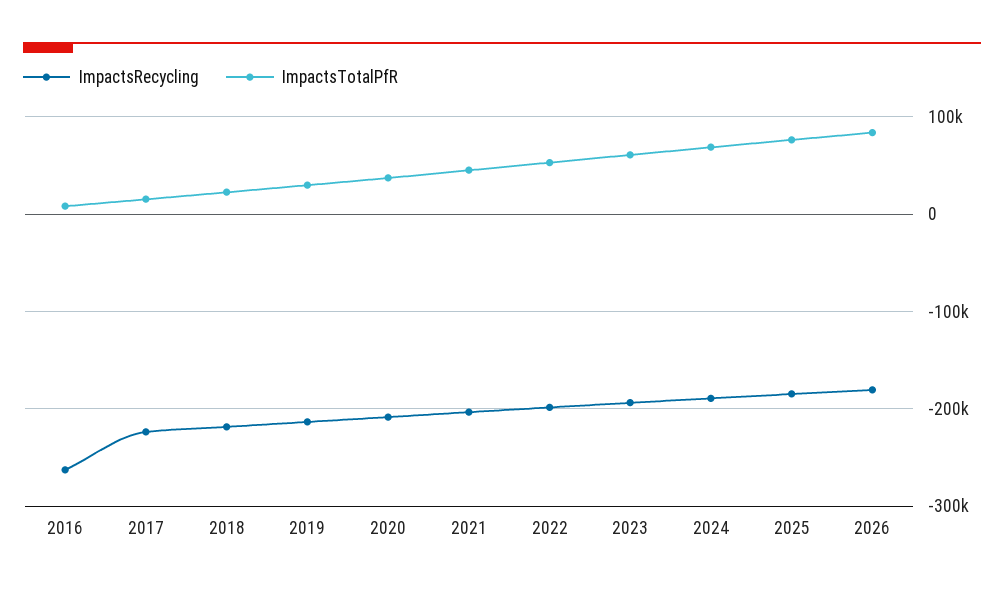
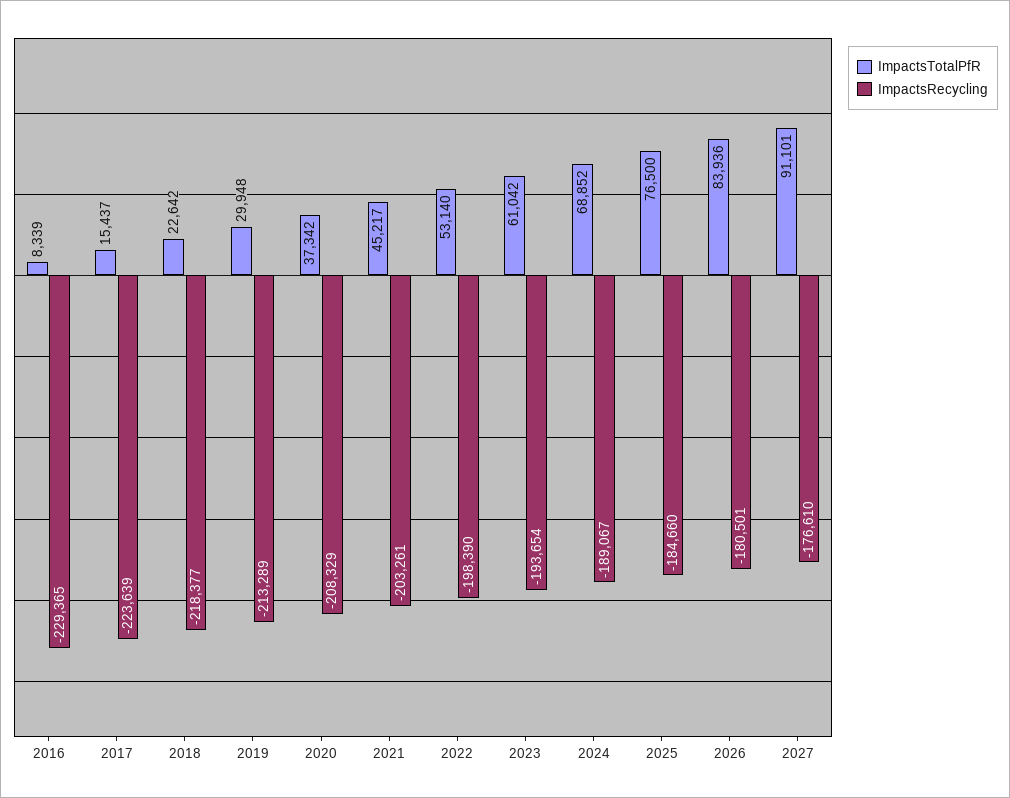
ImpactsRecycling, 2016: -260000 -> -229365
ImpactsTotalPfR, 2027: none -> 91101
ImpactsRecycling, 2027: none -> -176610

